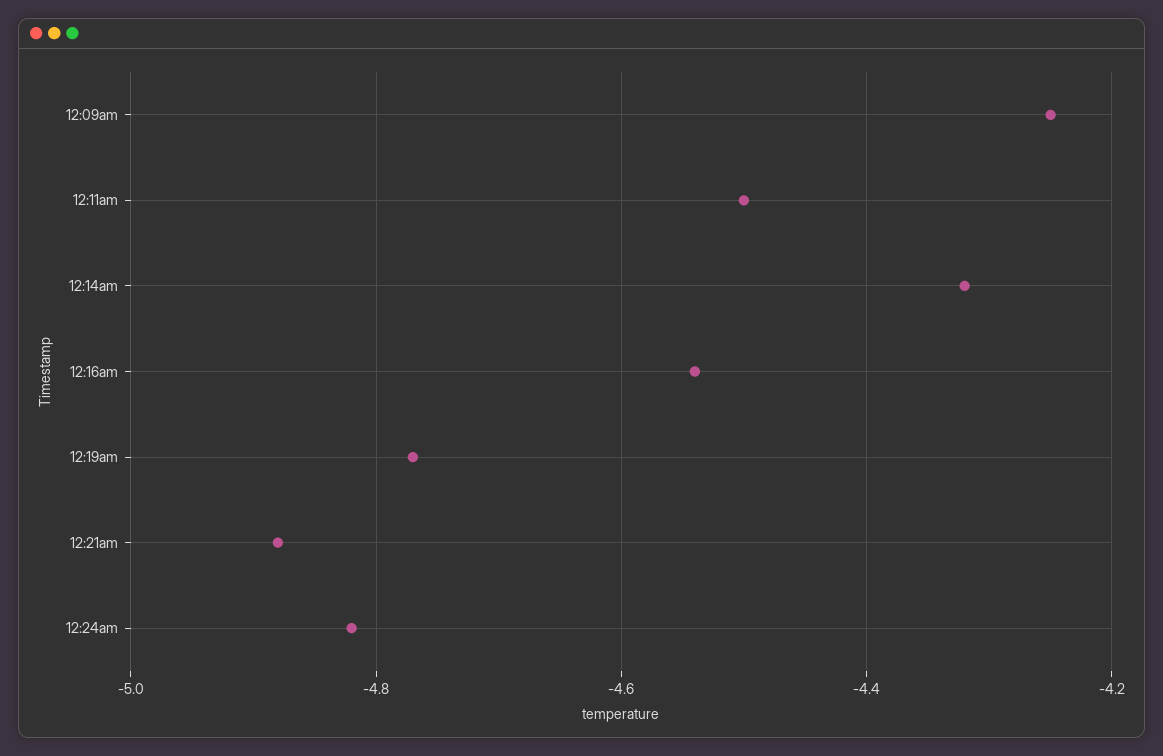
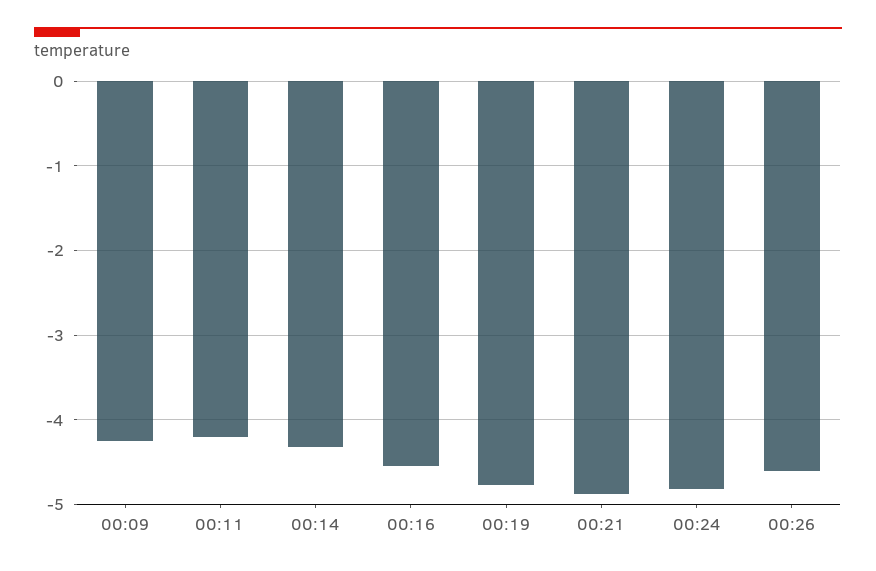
12:11am: -4.5 -> -4.2
00:26: none -> -4.6

